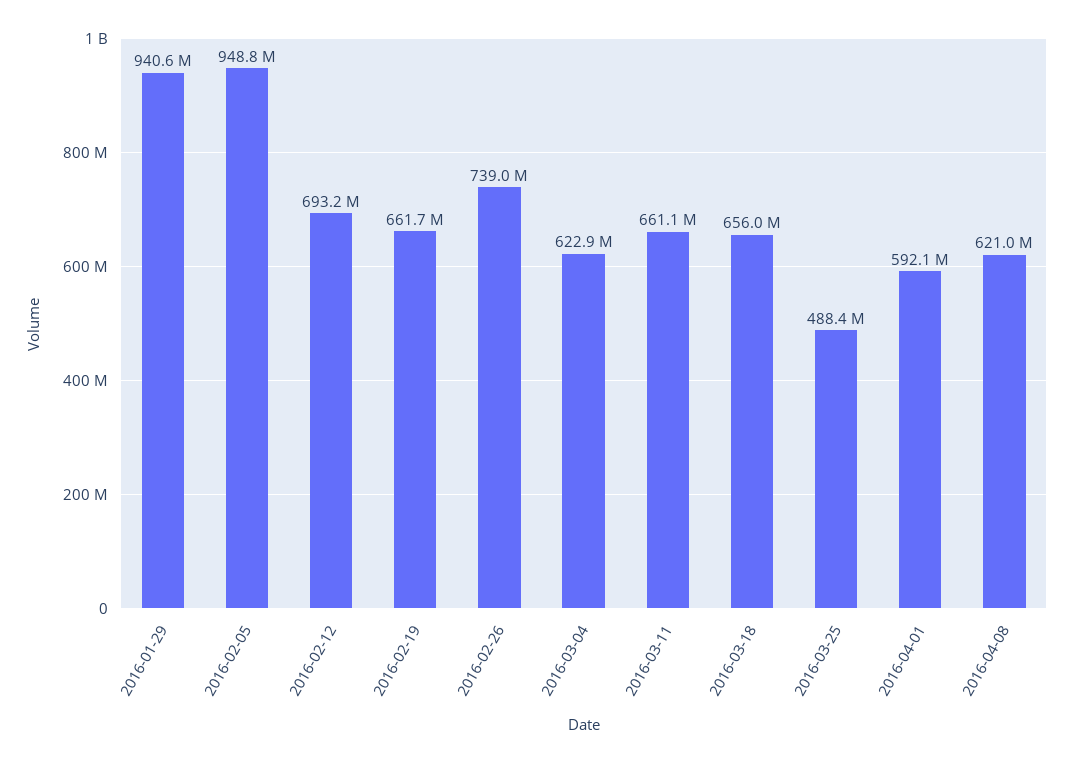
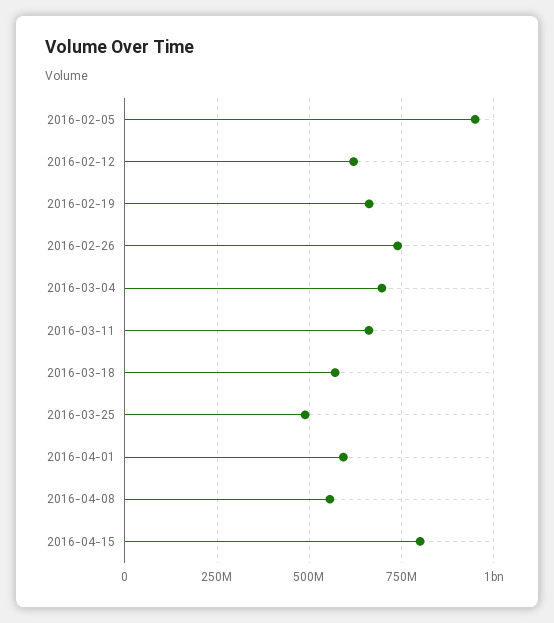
2016-01-29: 940600000 -> none
2016-02-12: 693200000 -> 625000000
2016-03-04: 622900000 -> 700000000
2016-03-18: 656000000 -> 575000000
2016-04-08: 621000000 -> 550000000
2016-04-15: none -> 800000000

